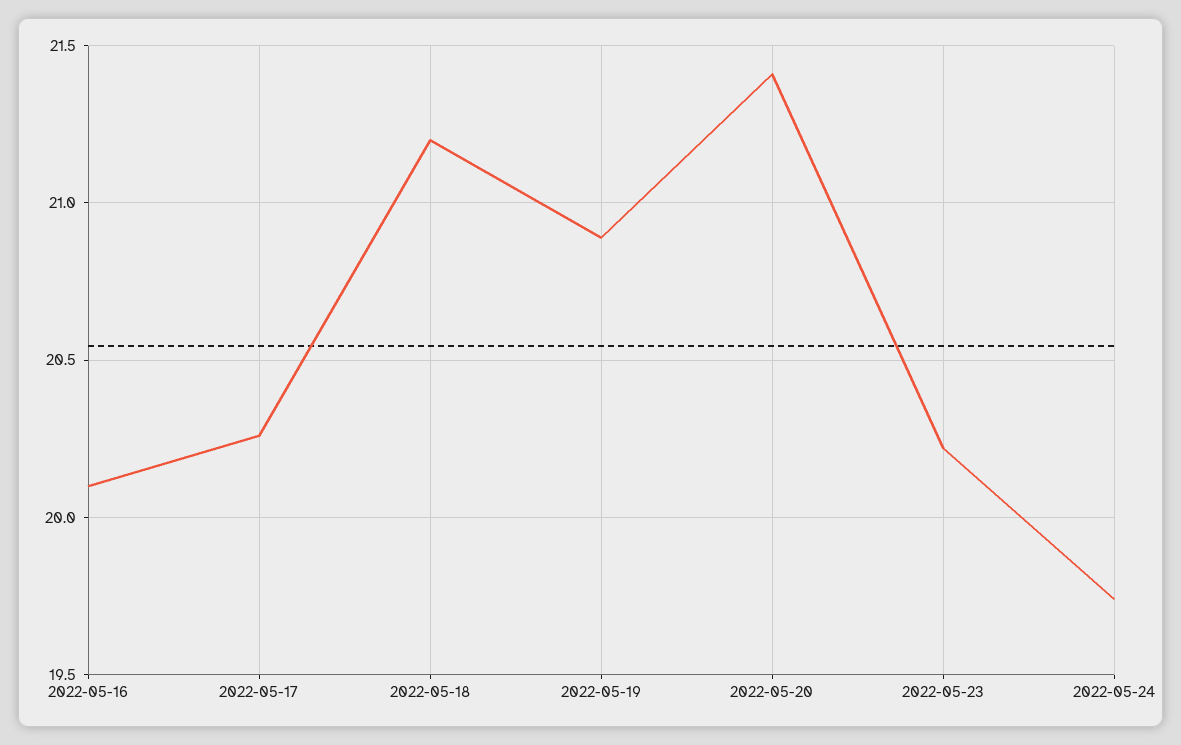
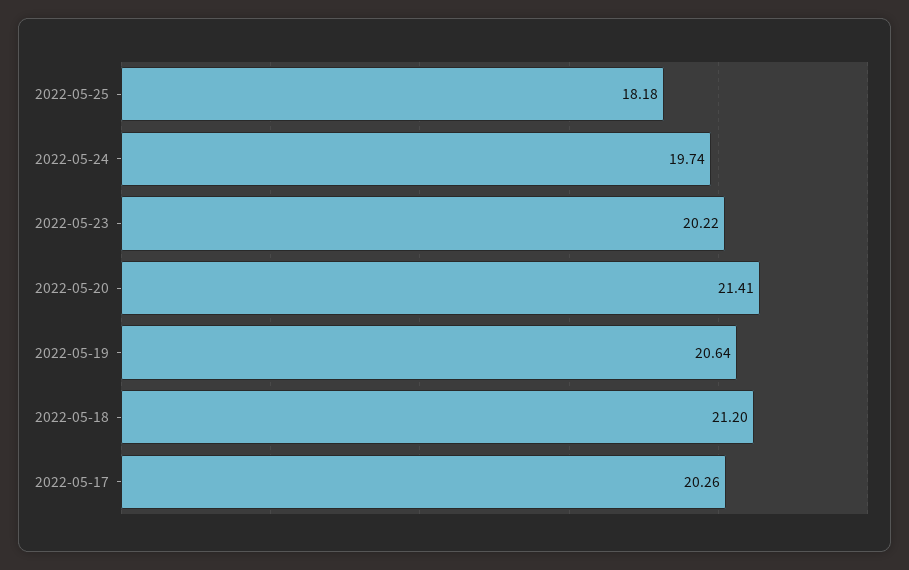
2022-05-16: 20.1 -> none
2022-05-19: 20.9 -> 20.64
2022-05-25: none -> 18.18

